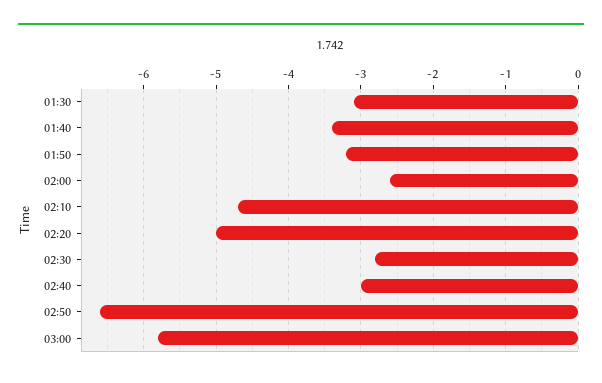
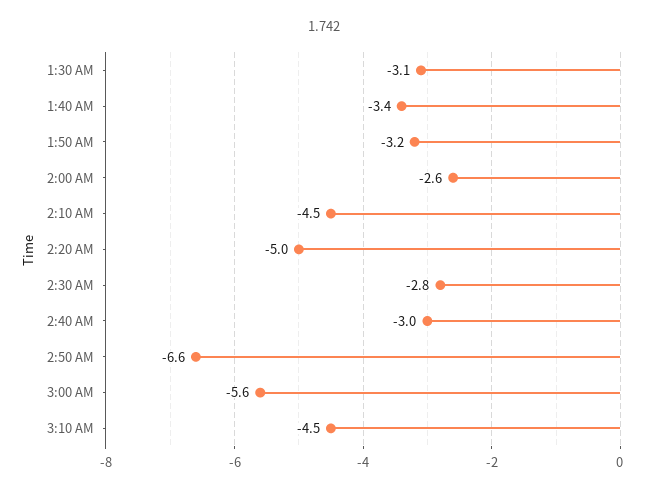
02:10: -4.7 -> -4.5
03:00: -5.8 -> -5.6
3:10 AM: none -> -4.5

